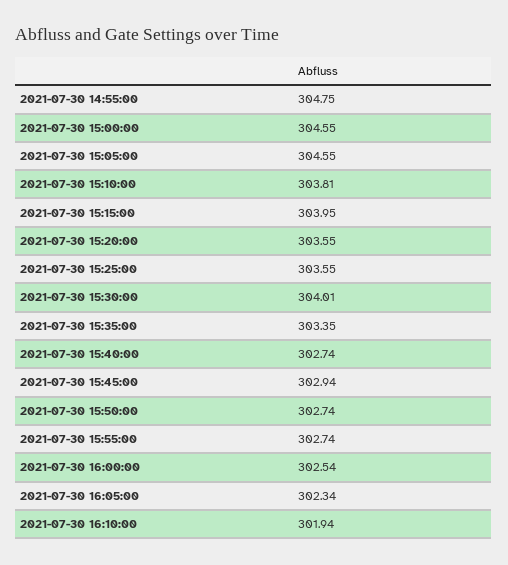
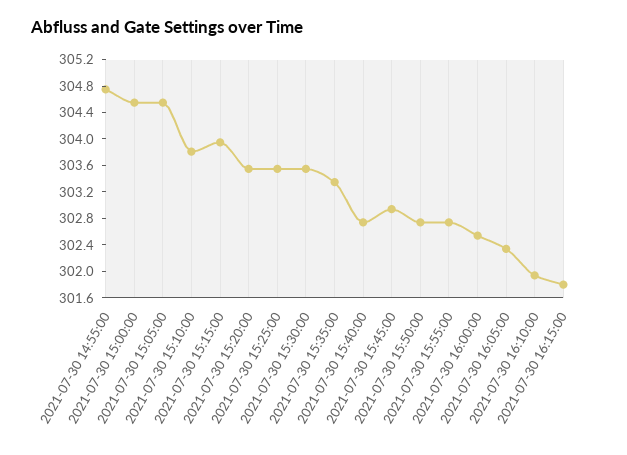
2021-07-30 15:30:00: 304.01 -> 303.6
2021-07-30 16:15:00: none -> 301.8

